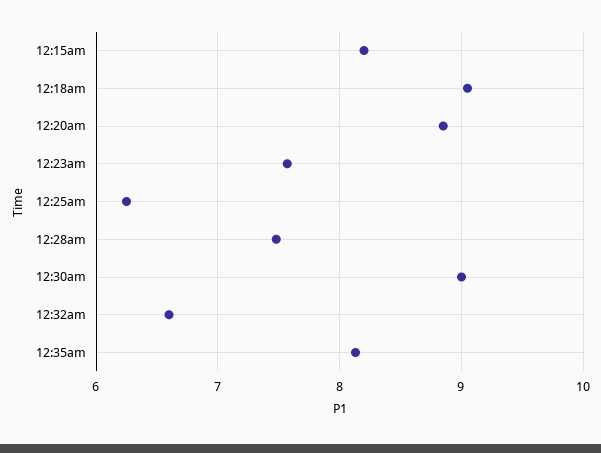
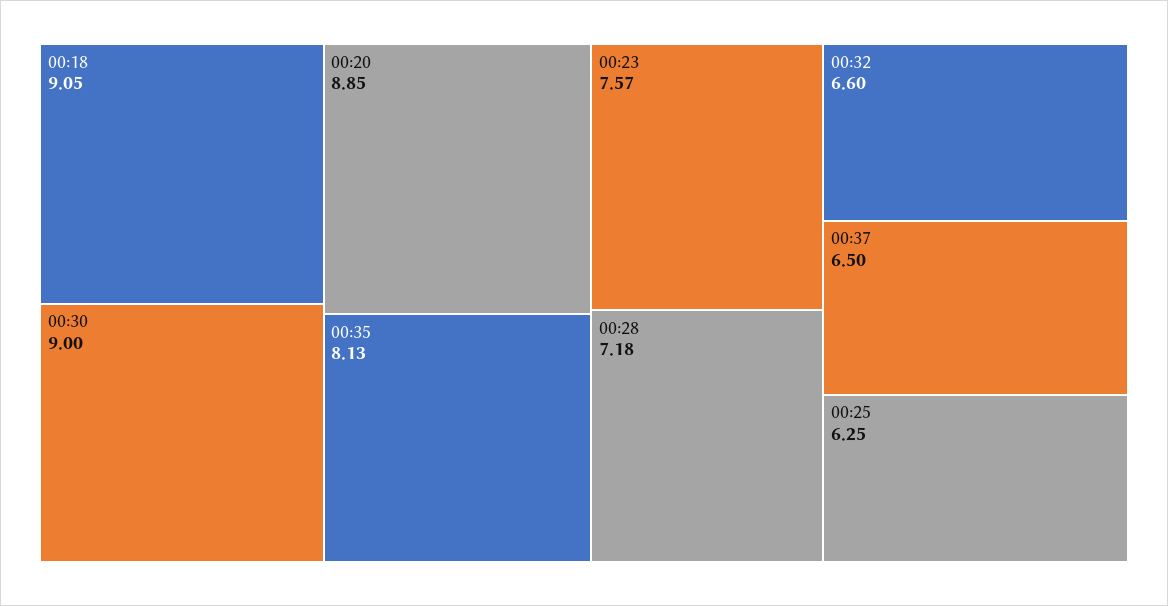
12:15am: 8.2 -> none
12:28am: 7.5 -> 7.18
00:37: none -> 6.5

